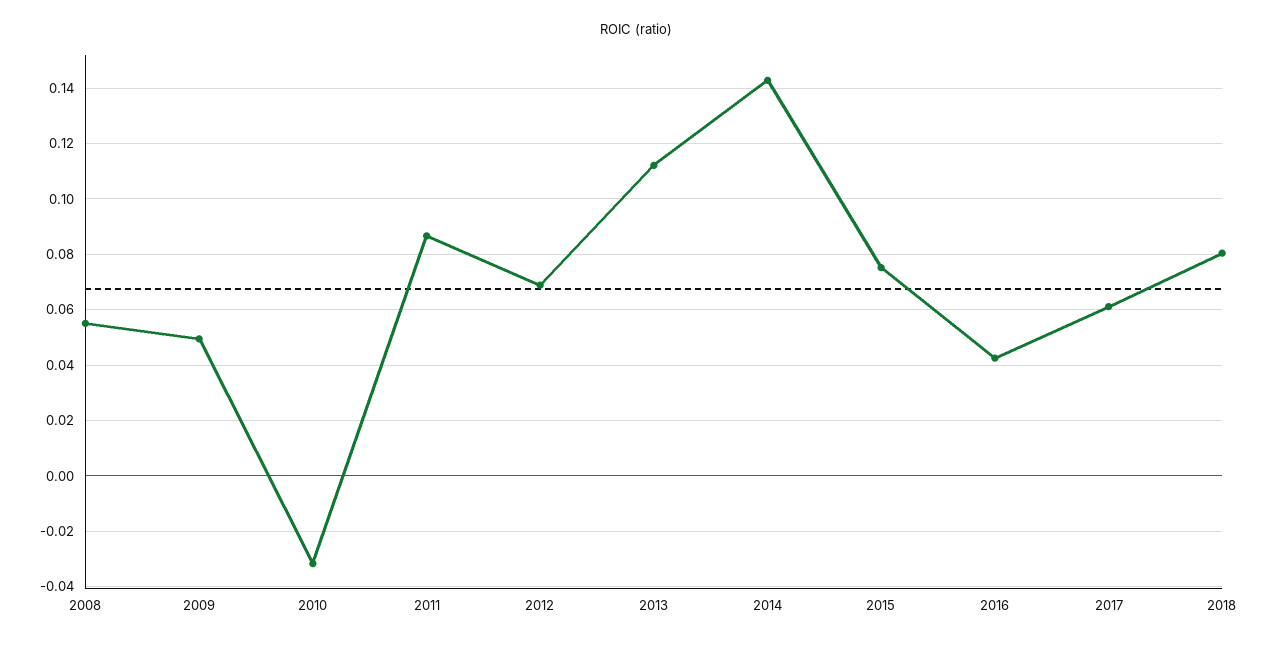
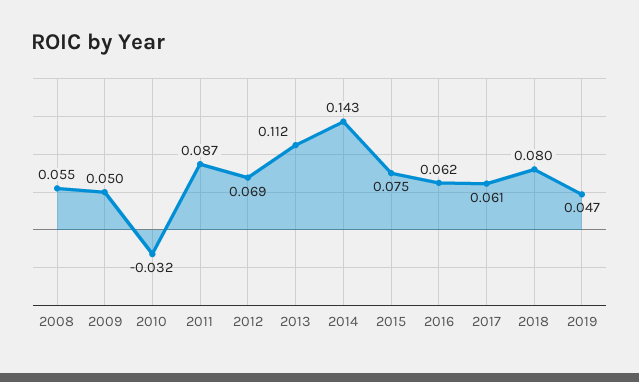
2016: 0.0425 -> 0.062
2019: none -> 0.047

